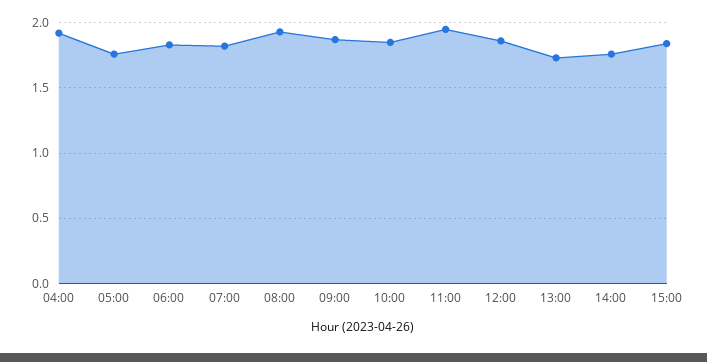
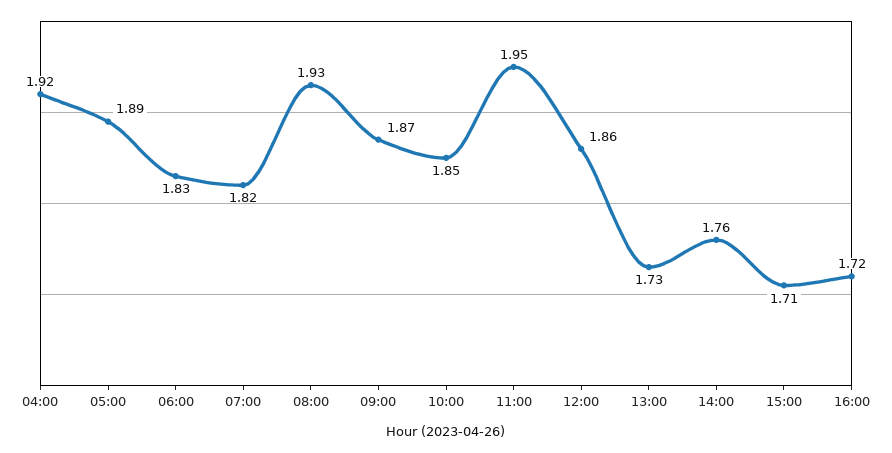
05:00: 1.75 -> 1.89
15:00: 1.85 -> 1.71
16:00: none -> 1.72

